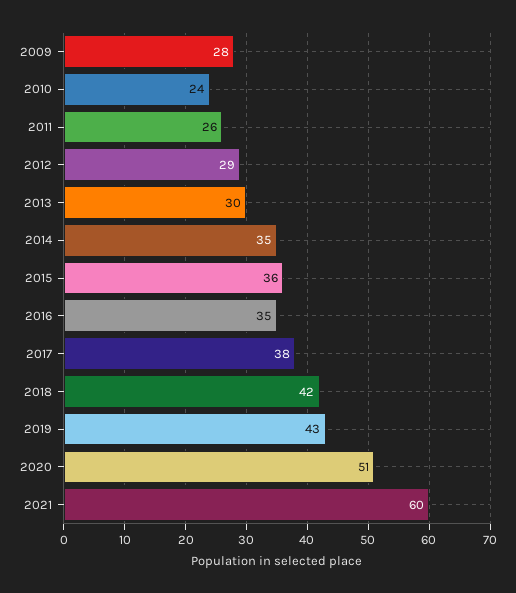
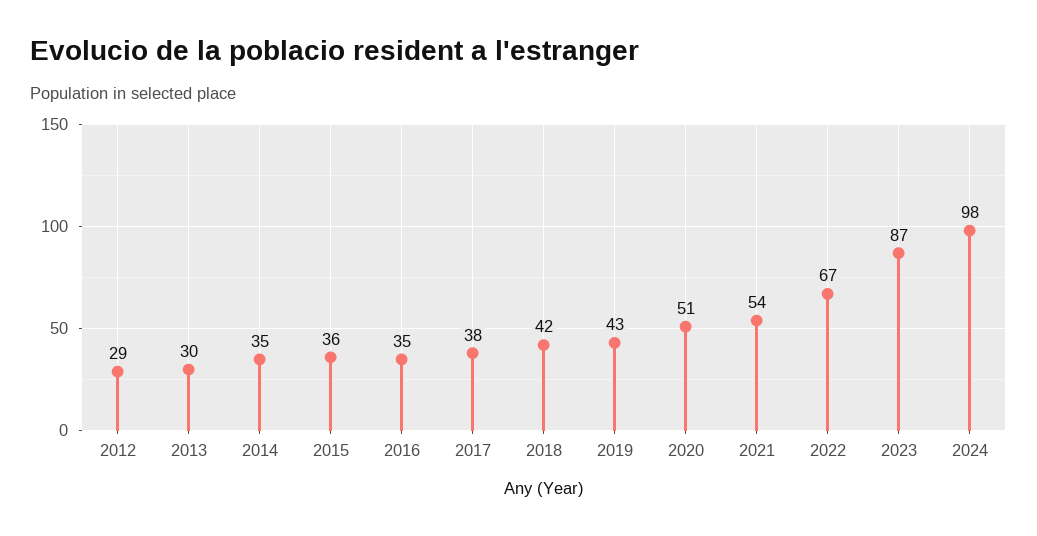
2009: 28 -> none
2010: 24 -> none
2011: 26 -> none
2021: 60 -> 54
2022: none -> 67
2023: none -> 87
2024: none -> 98

